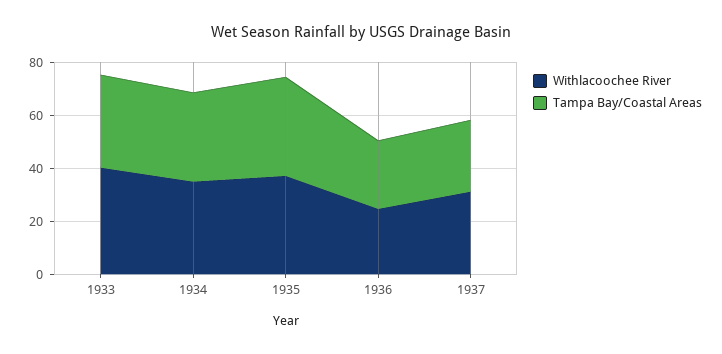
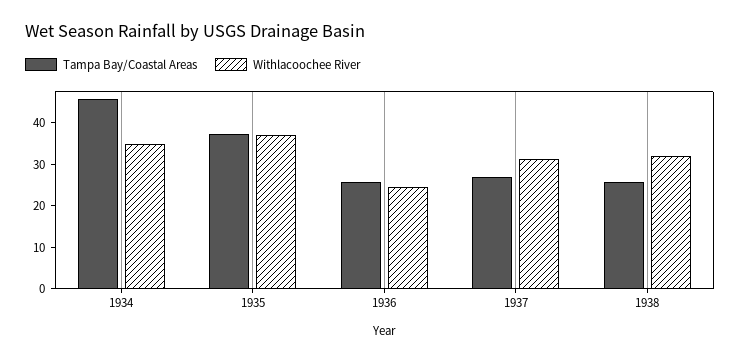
Withlacoochee River, 1933: 40 -> none
Tampa Bay/Coastal Areas, 1933: 35 -> none
Tampa Bay/Coastal Areas, 1934: 35 -> 46
Tampa Bay/Coastal Areas, 1938: none -> 26
Withlacoochee River, 1938: none -> 32

